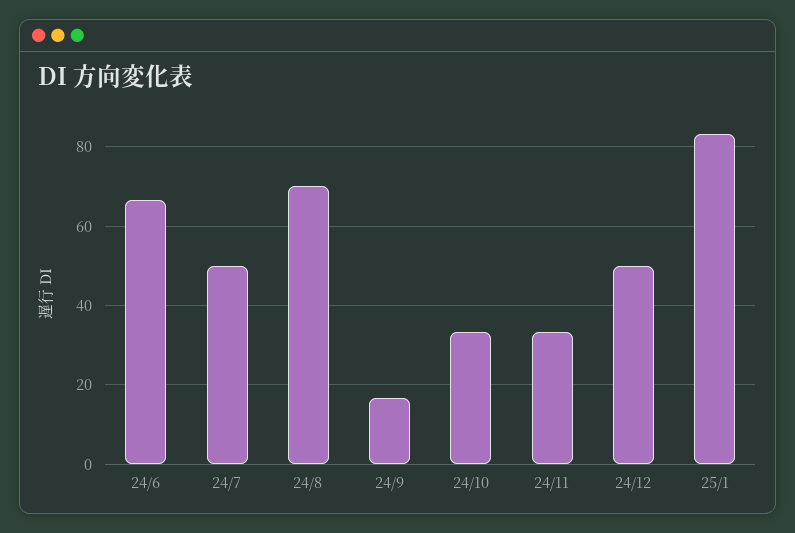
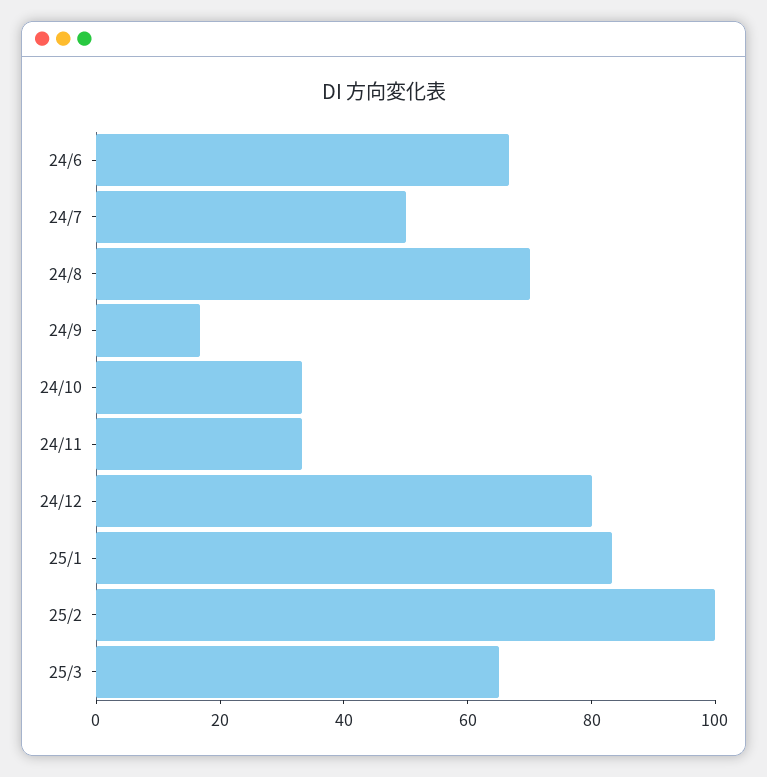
24/12: 50 -> 80
25/2: none -> 100
25/3: none -> 65

